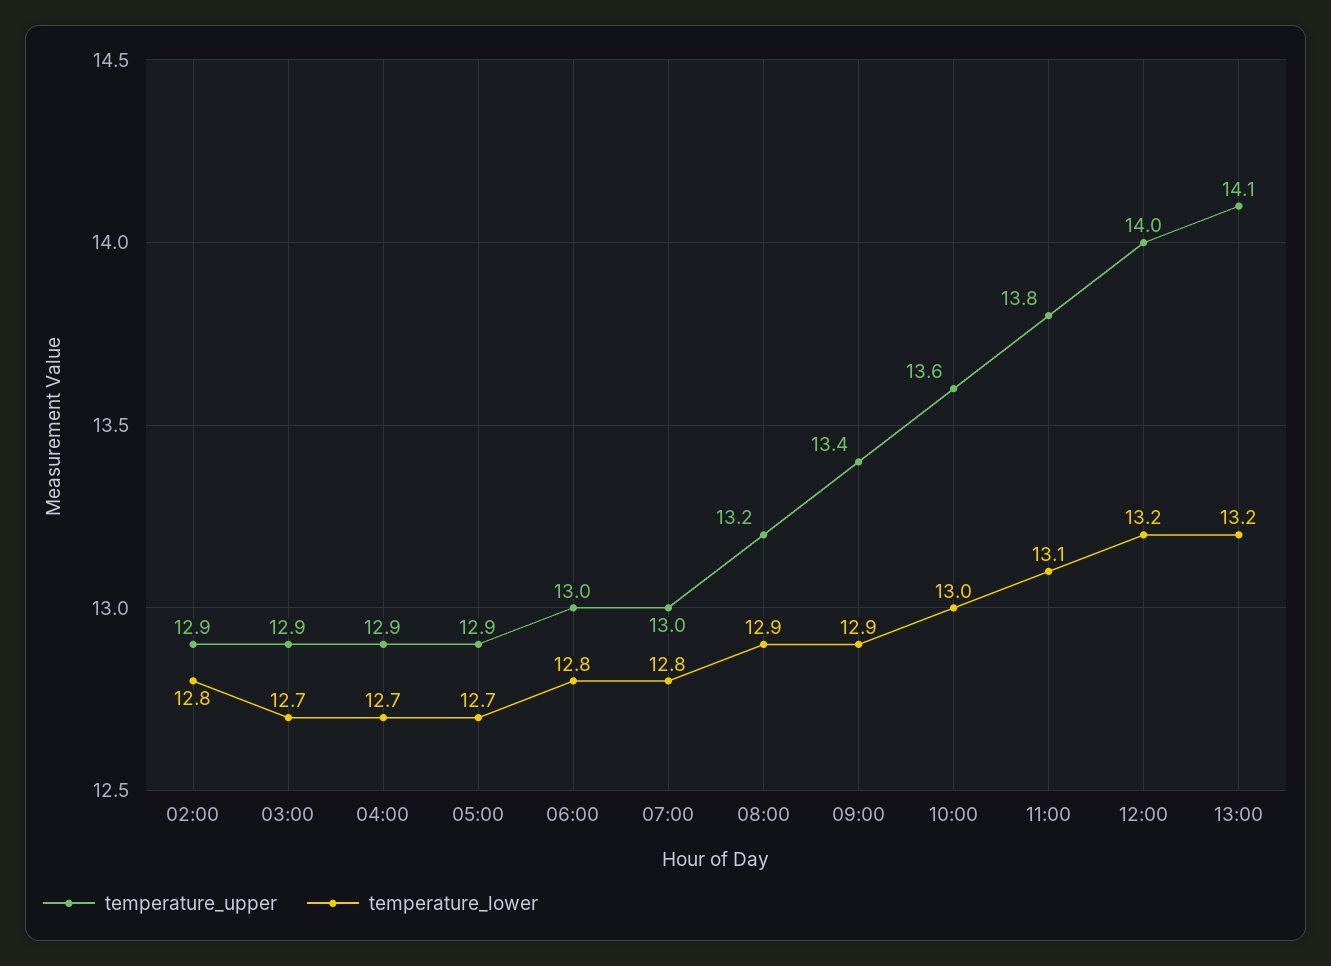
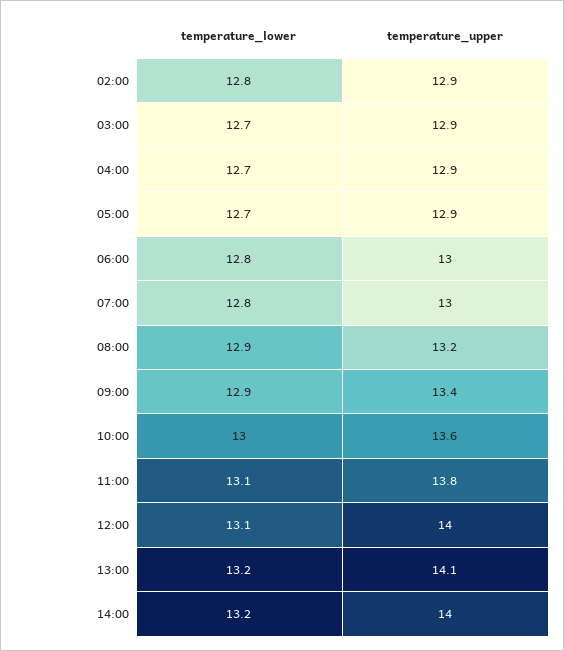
temperature_lower, 12:00: 13.2 -> 13.1
temperature_lower, 14:00: none -> 13.2
temperature_upper, 14:00: none -> 14

